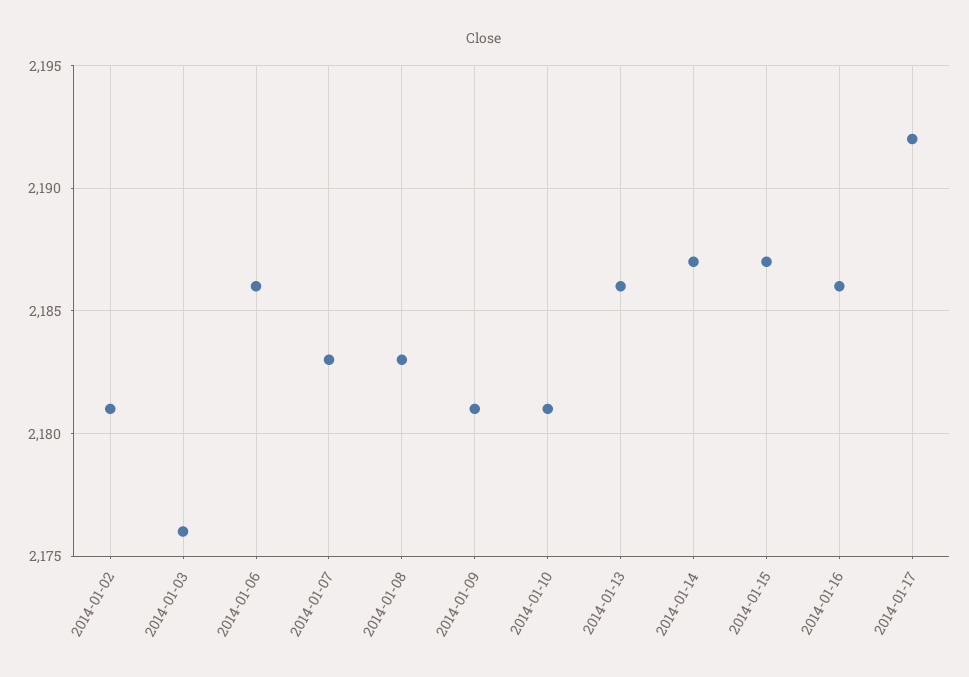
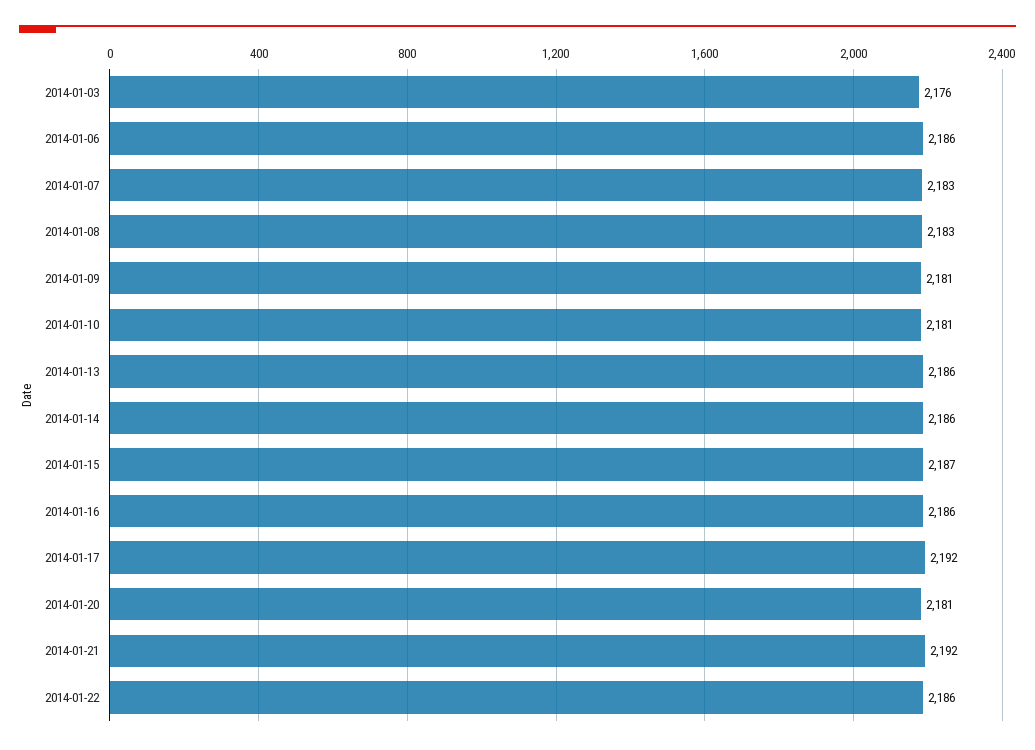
2014-01-02: 2181 -> none
2014-01-14: 2187 -> 2186
2014-01-20: none -> 2181
2014-01-21: none -> 2192
2014-01-22: none -> 2186

